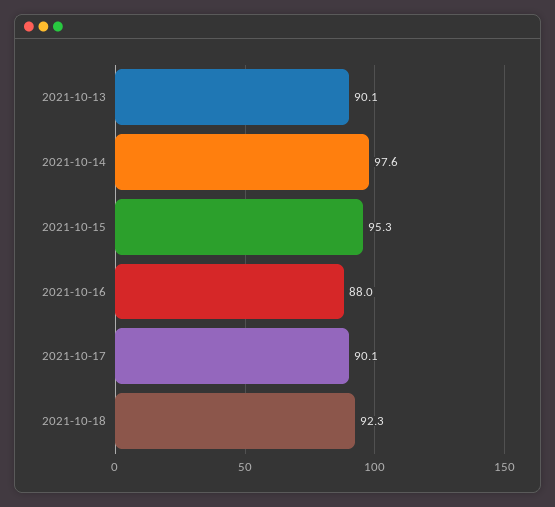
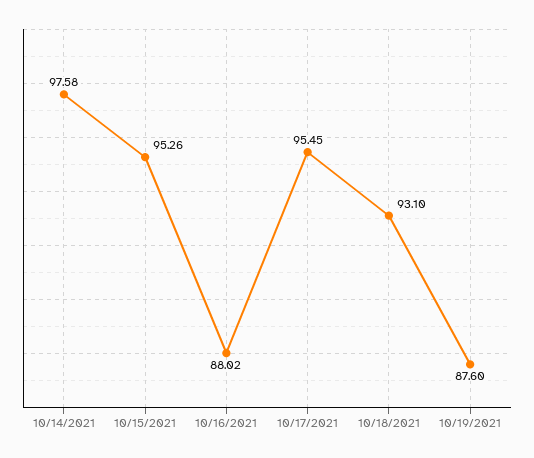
2021-10-13: 90.1 -> none
2021-10-17: 90.1 -> 95.45
2021-10-18: 92.3 -> 93.1
10/19/2021: none -> 87.6

